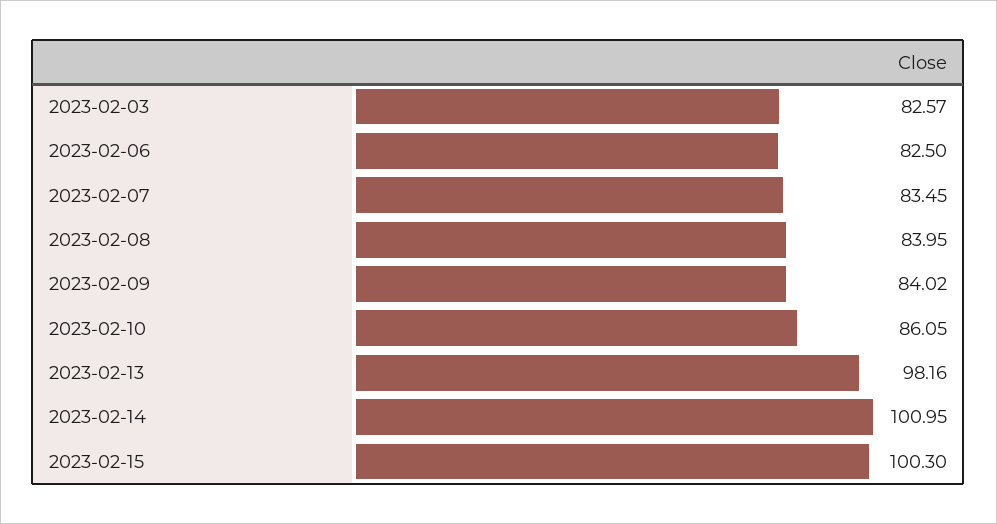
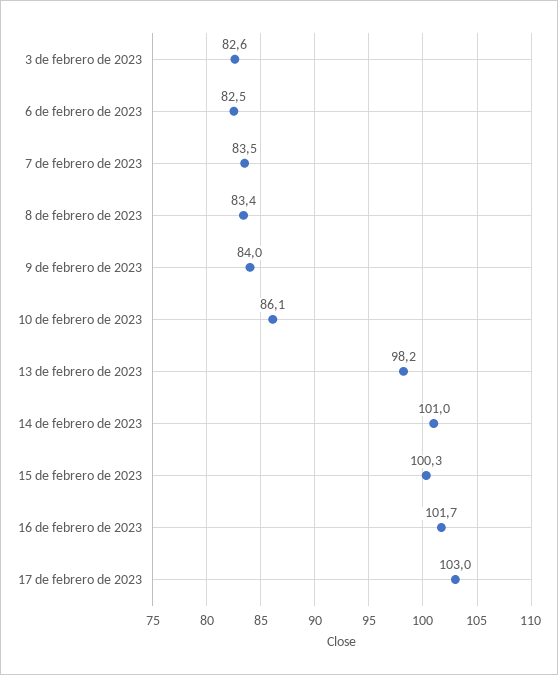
2023-02-08: 83.95 -> 83.4
16 de febrero de 2023: none -> 101.7
17 de febrero de 2023: none -> 103

